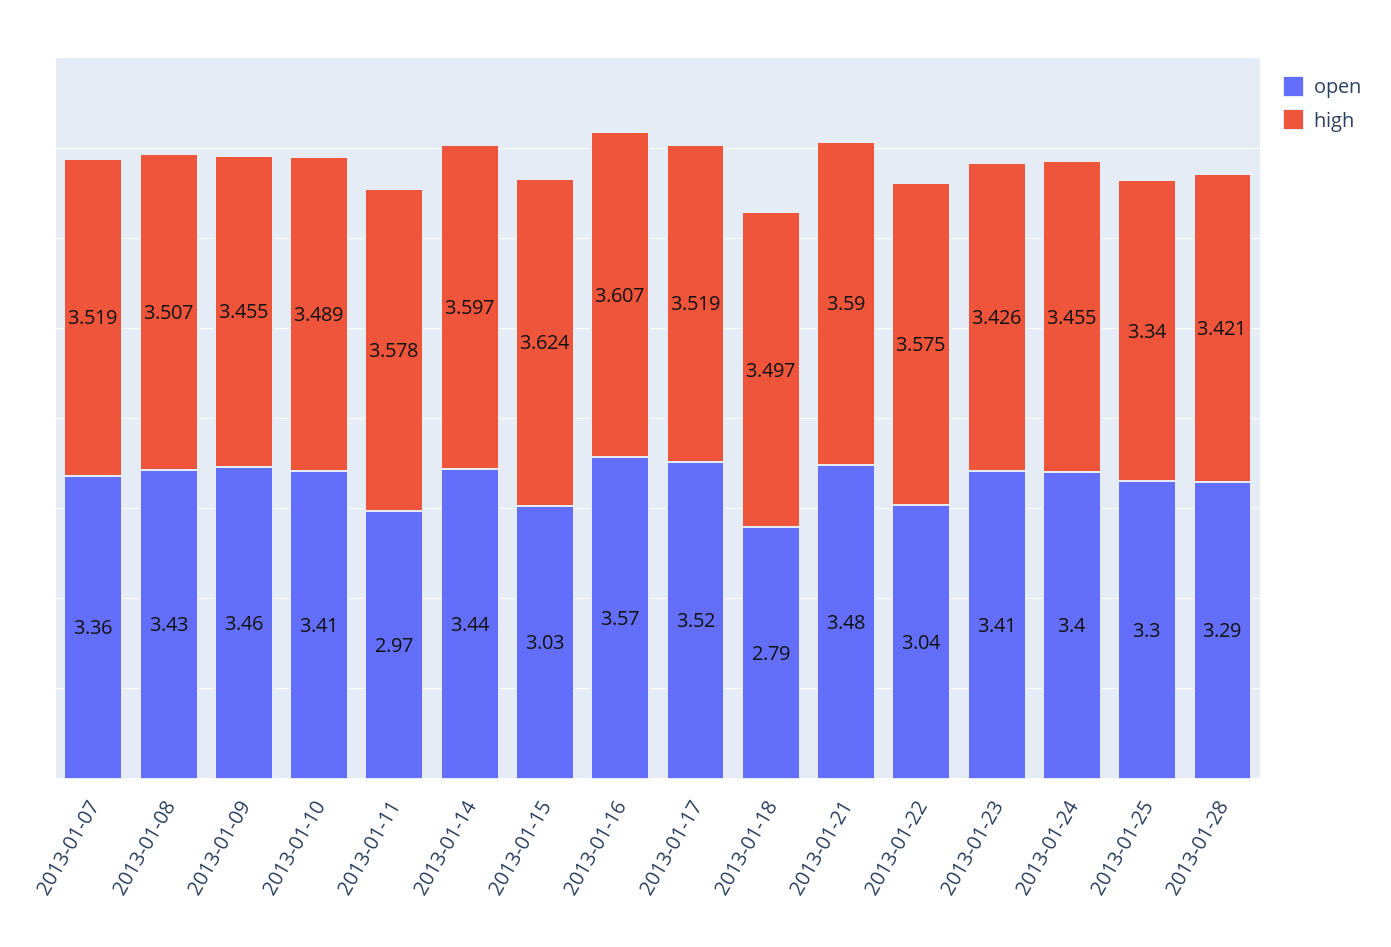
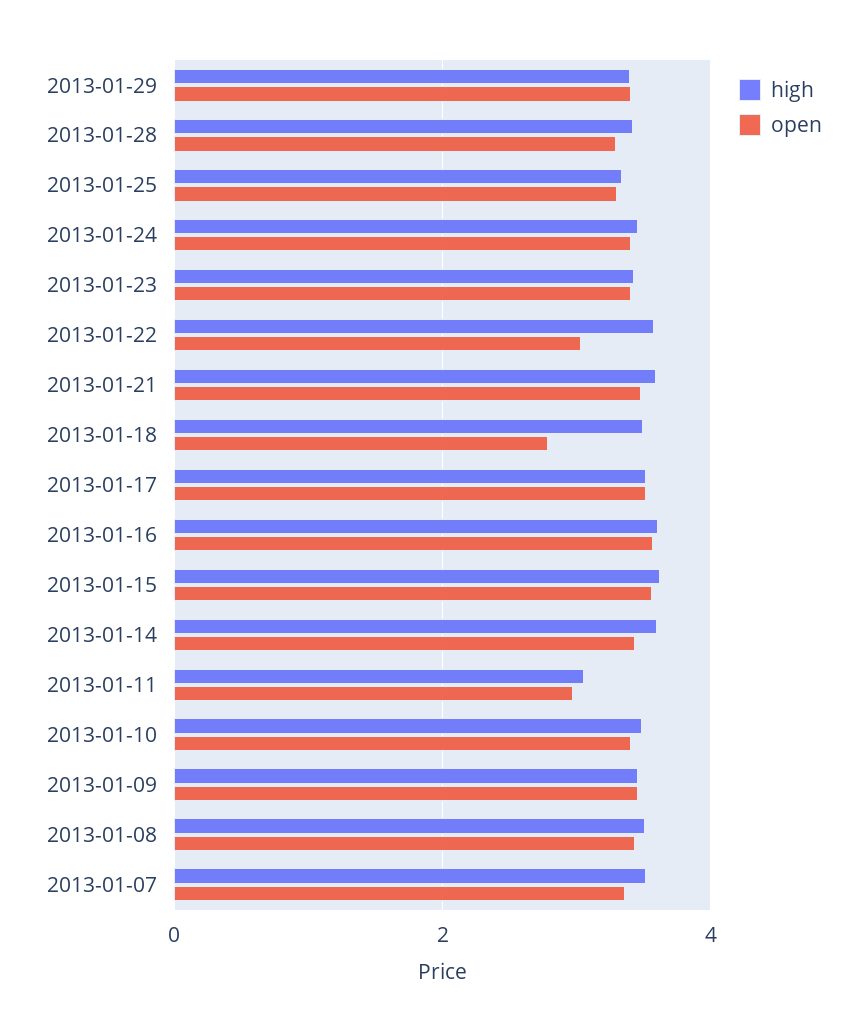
high, 2013-01-11: 3.578 -> 3
open, 2013-01-15: 3.03 -> 3.6
high, 2013-01-29: none -> 3.4
open, 2013-01-29: none -> 3.4

